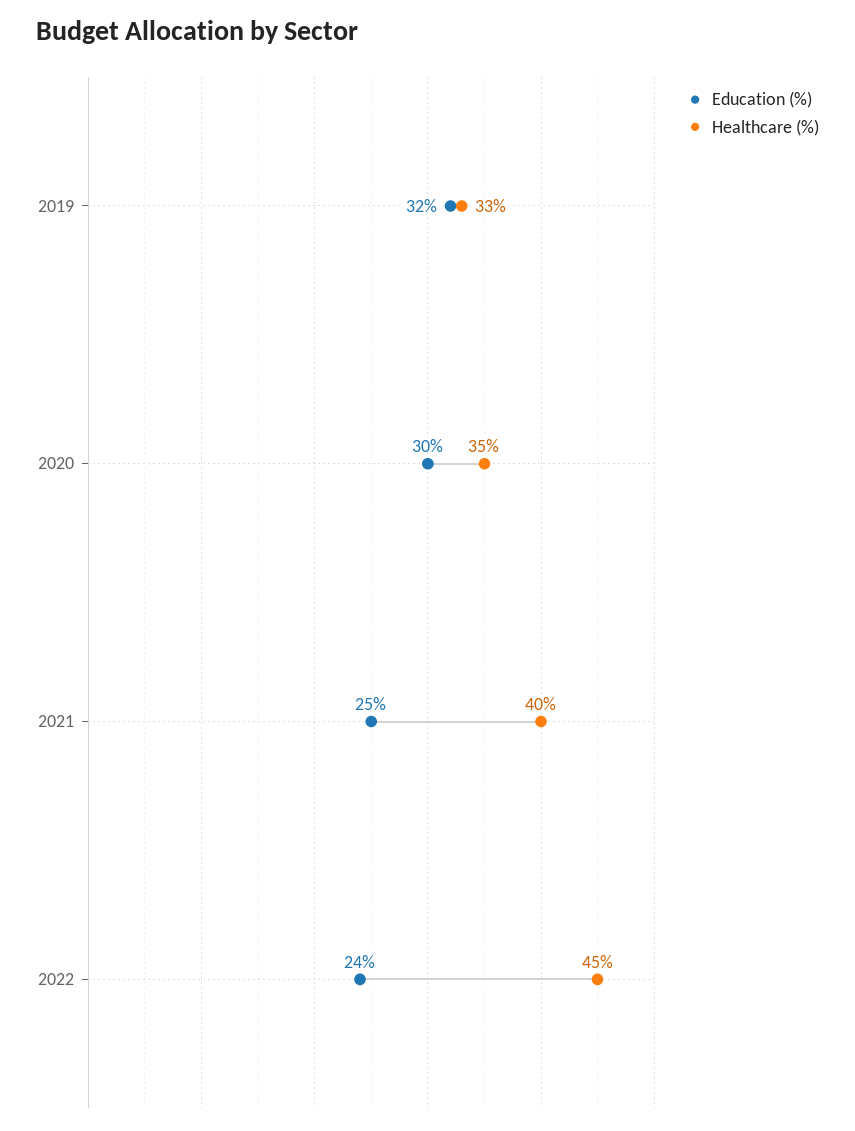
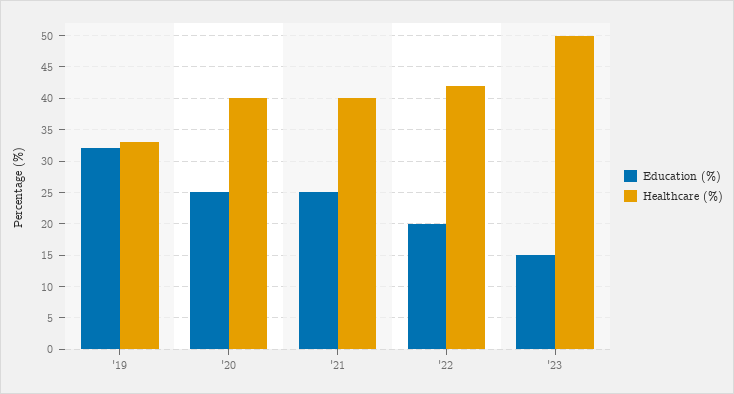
Education (%), 2020: 30 -> 25
Healthcare (%), 2020: 35 -> 40
Education (%), 2022: 24 -> 20
Healthcare (%), 2022: 45 -> 42
Education (%), '23: none -> 15
Healthcare (%), '23: none -> 50

